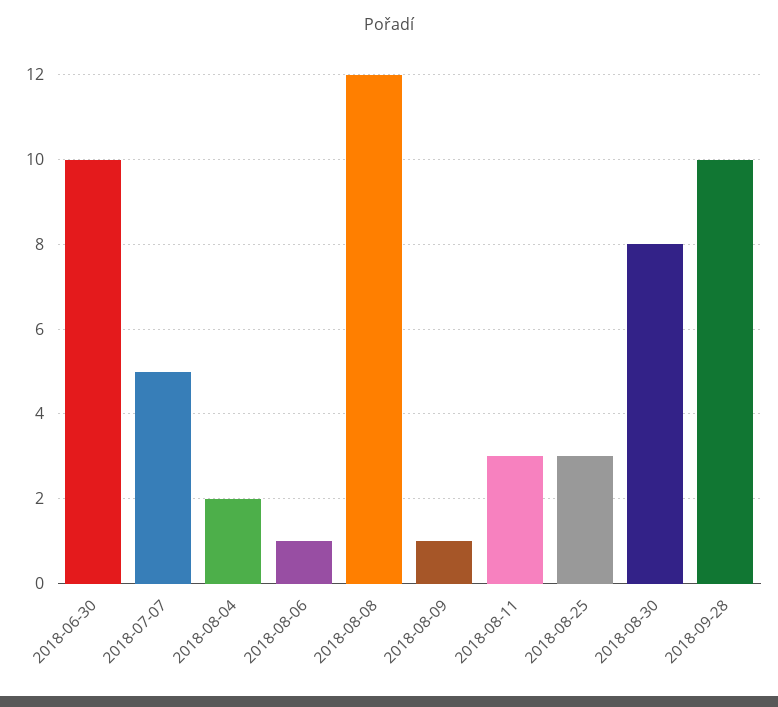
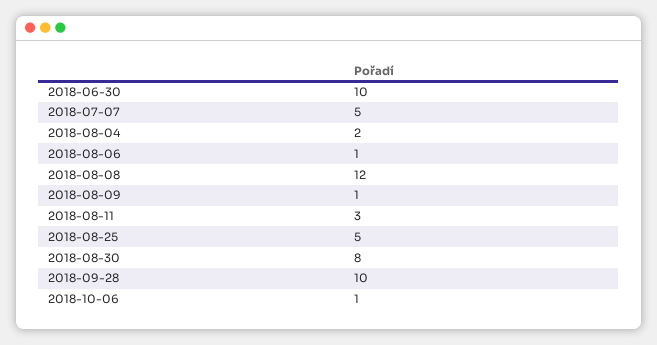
2018-08-25: 3 -> 5
2018-10-06: none -> 1

